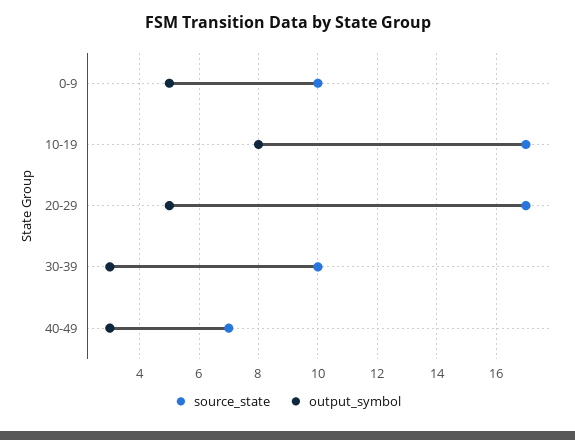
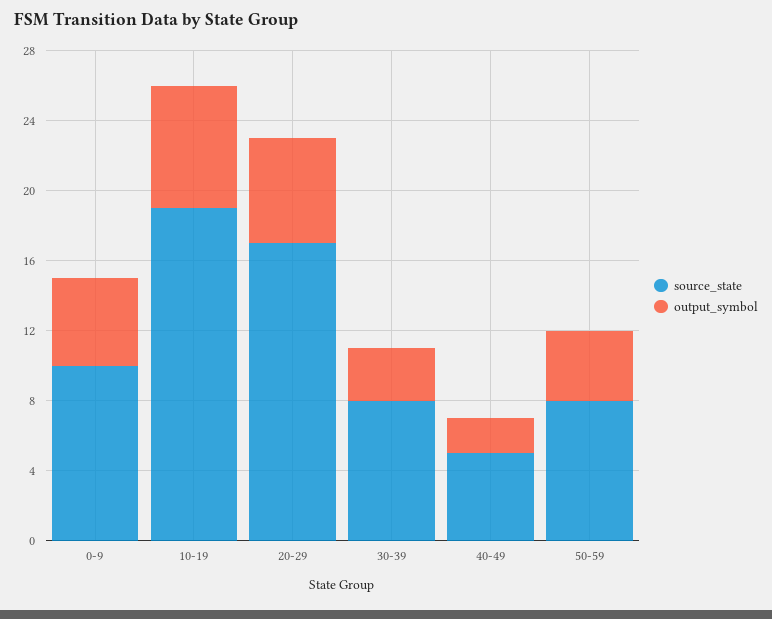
source_state, 10-19: 17 -> 19
output_symbol, 10-19: 8 -> 7
output_symbol, 20-29: 5 -> 6
source_state, 30-39: 10 -> 8
source_state, 40-49: 7 -> 5
output_symbol, 40-49: 3 -> 2
source_state, 50-59: none -> 8
output_symbol, 50-59: none -> 4

